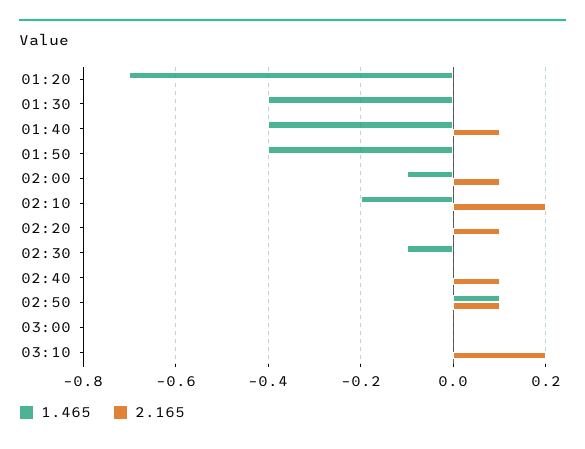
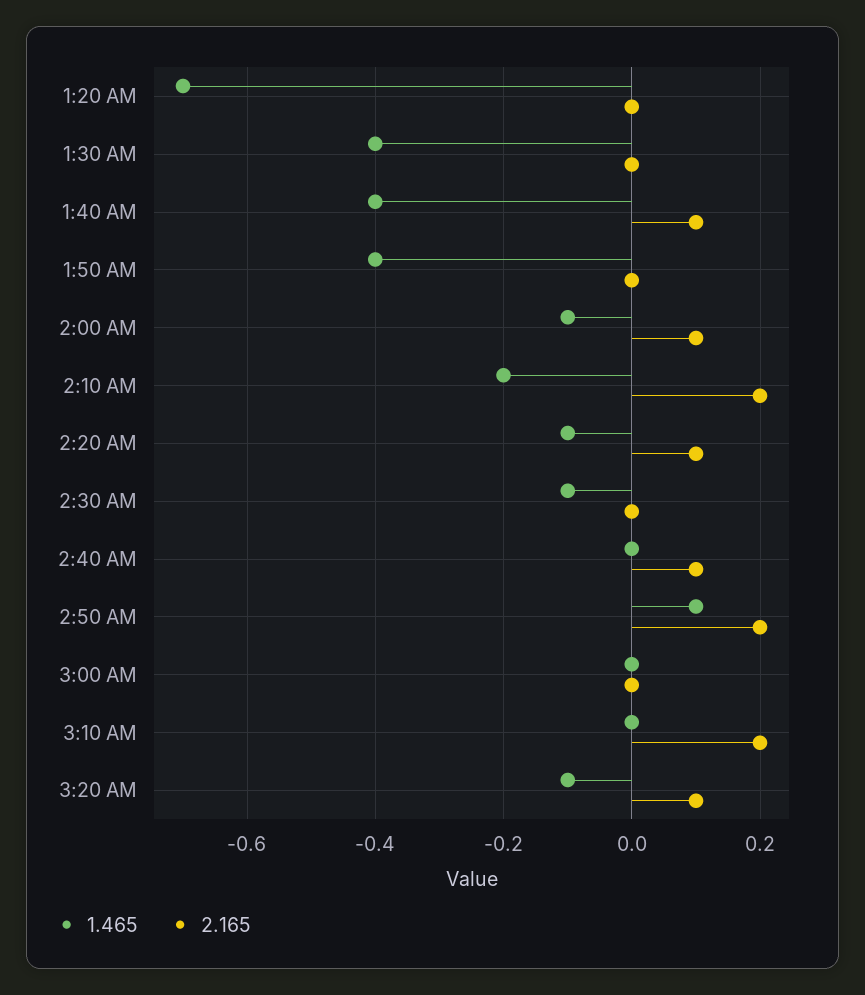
1.465, 02:20: 0 -> -0.1
2.165, 02:50: 0.1 -> 0.2
1.465, 3:20 AM: none -> -0.1
2.165, 3:20 AM: none -> 0.1

